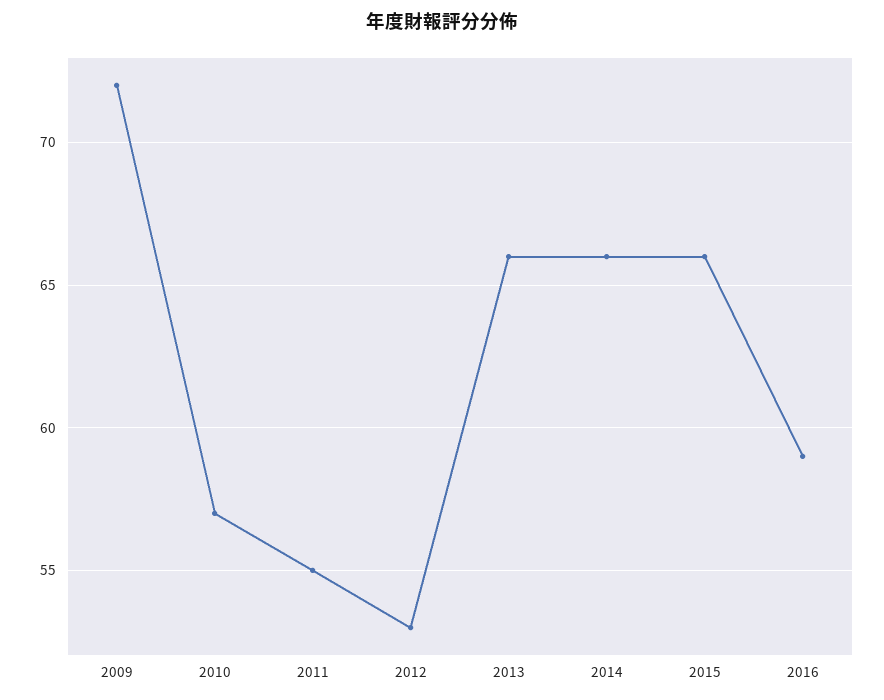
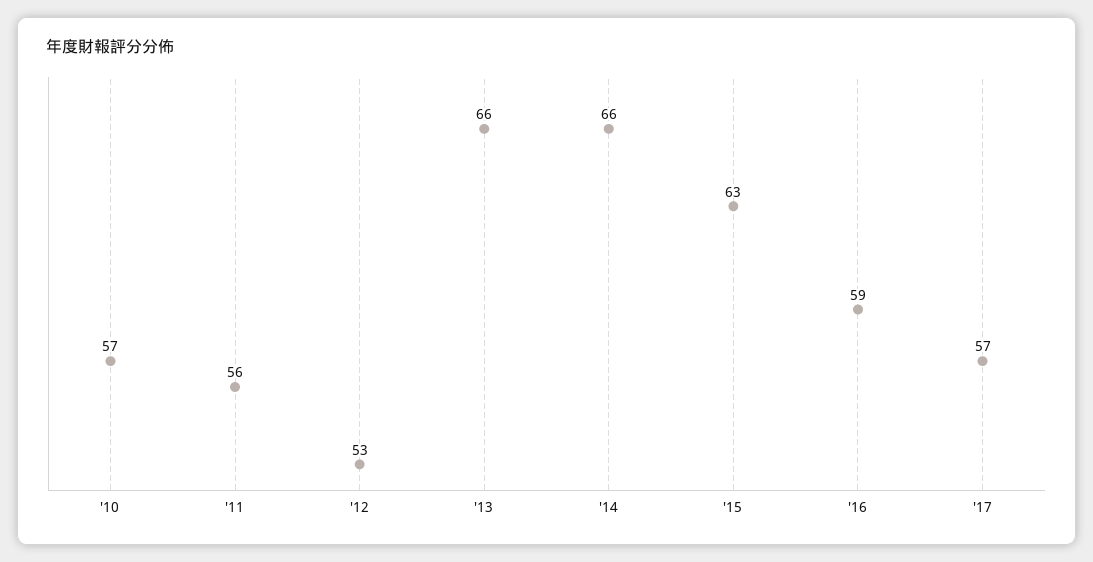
2009: 72 -> none
2011: 55 -> 56
2015: 66 -> 63
'17: none -> 57

